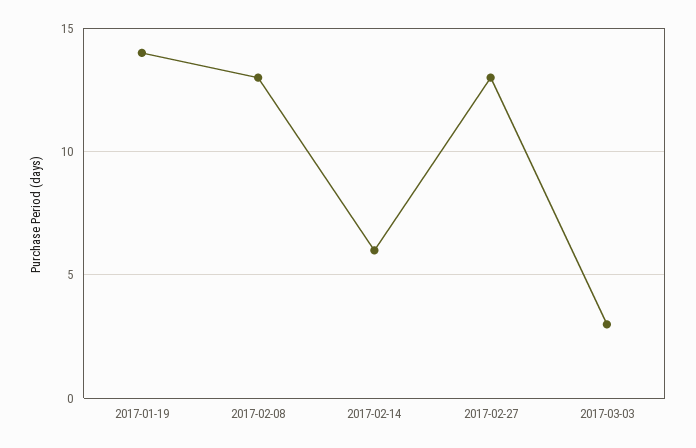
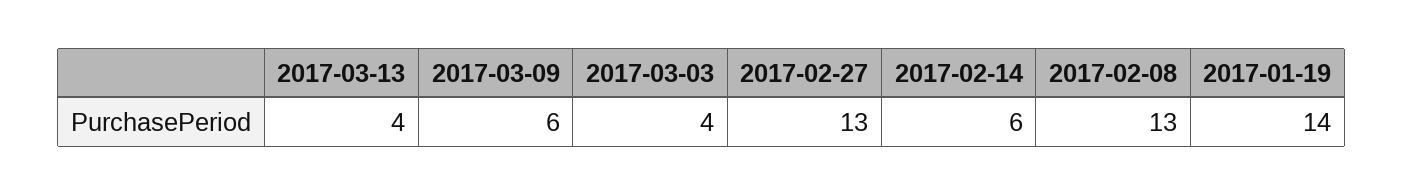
2017-03-03: 3 -> 4
2017-03-13: none -> 4
2017-03-09: none -> 6

